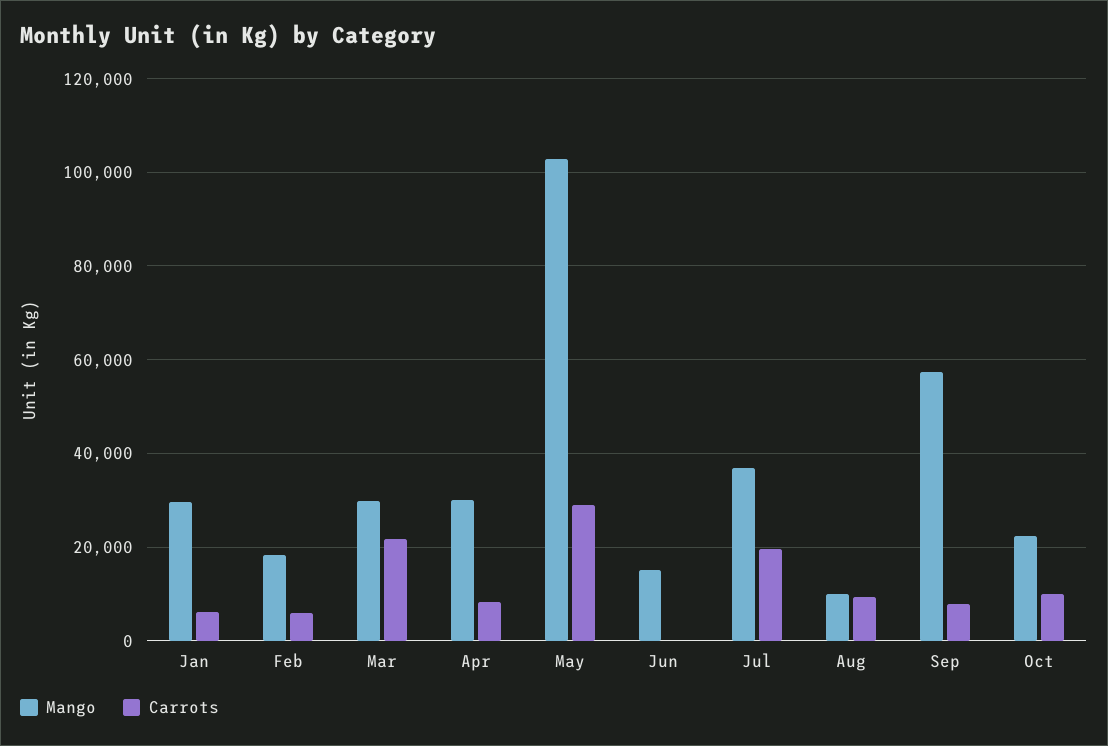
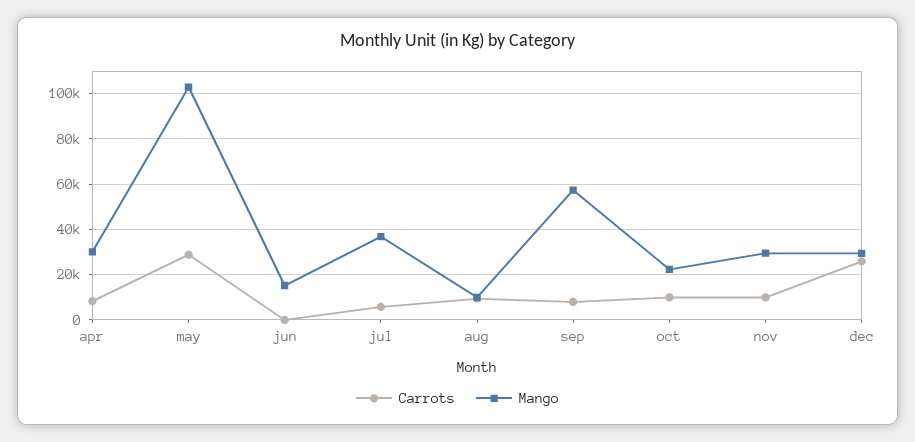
Mango, Jan: 30000 -> none
Carrots, Jan: 6000 -> none
Mango, Feb: 18000 -> none
Carrots, Feb: 6000 -> none
Mango, Mar: 30000 -> none
Carrots, Mar: 22000 -> none
Carrots, Jul: 20000 -> 5000
Carrots, nov: none -> 10000
Mango, nov: none -> 30000
Carrots, dec: none -> 25000
Mango, dec: none -> 30000

